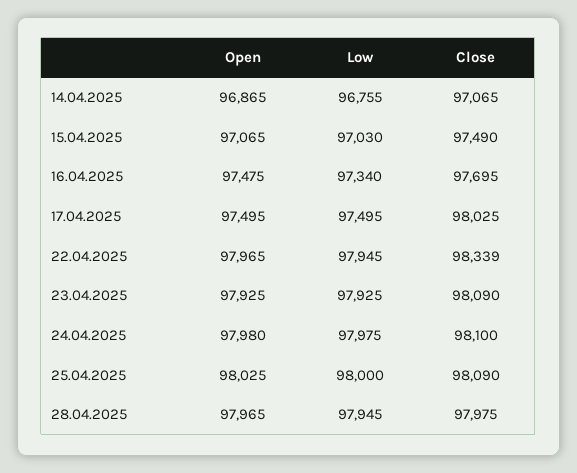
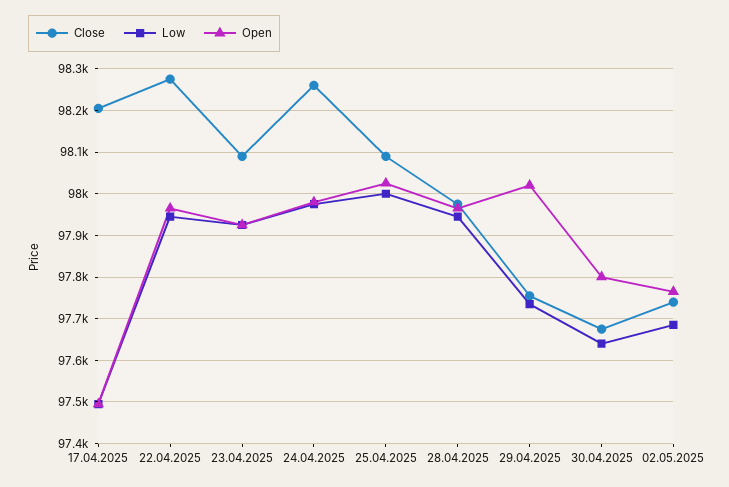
Open, 14.04.2025: 96865 -> none
Low, 14.04.2025: 96755 -> none
Close, 14.04.2025: 97065 -> none
Open, 15.04.2025: 97065 -> none
Low, 15.04.2025: 97030 -> none
Close, 15.04.2025: 97490 -> none
Open, 16.04.2025: 97475 -> none
Low, 16.04.2025: 97340 -> none
Close, 16.04.2025: 97695 -> none
Close, 17.04.2025: 98025 -> 98200
Close, 22.04.2025: 98339 -> 98280
Close, 24.04.2025: 98100 -> 98260
Close, 29.04.2025: none -> 97760
Low, 29.04.2025: none -> 97740
Open, 29.04.2025: none -> 98020
Close, 30.04.2025: none -> 97680
Low, 30.04.2025: none -> 97640
Open, 30.04.2025: none -> 97800
Close, 02.05.2025: none -> 97740
Low, 02.05.2025: none -> 97680
Open, 02.05.2025: none -> 97760

